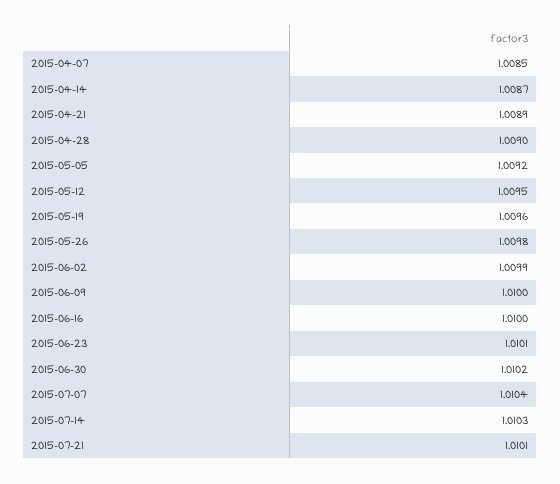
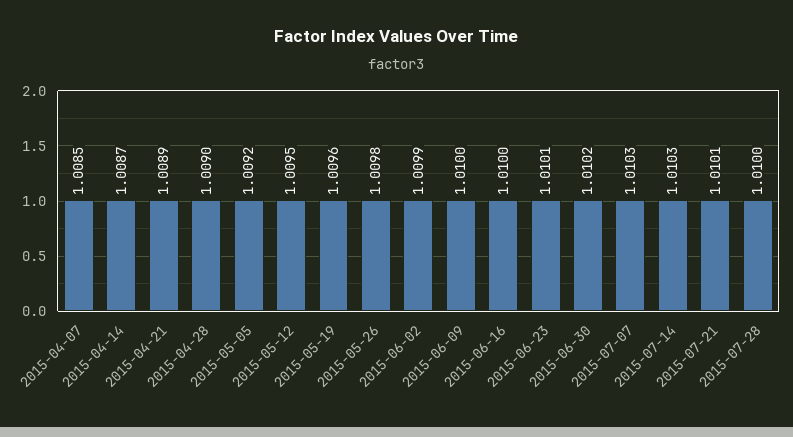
2015-07-07: 1.0104 -> 1.0103
2015-07-28: none -> 1.01

